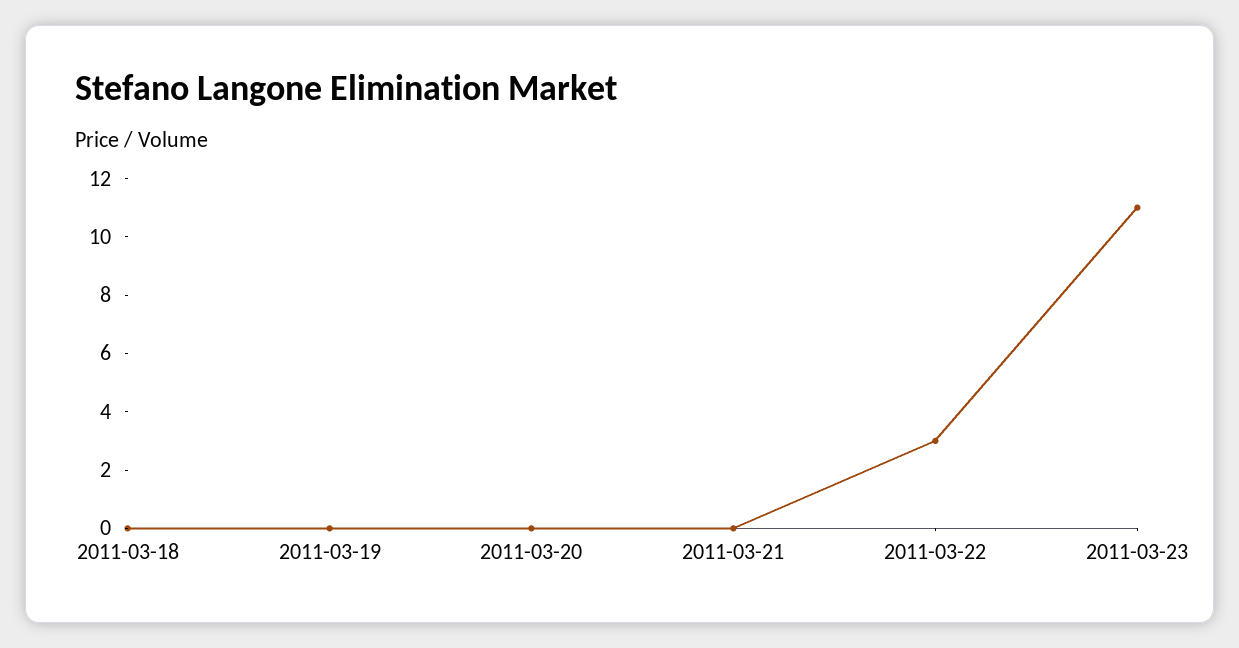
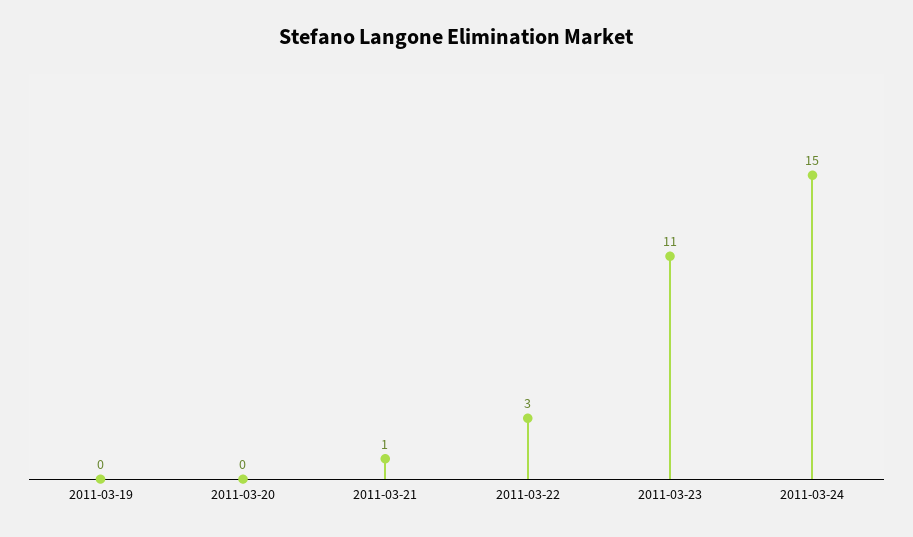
2011-03-18: 0 -> none
2011-03-21: 0 -> 1
2011-03-24: none -> 15

